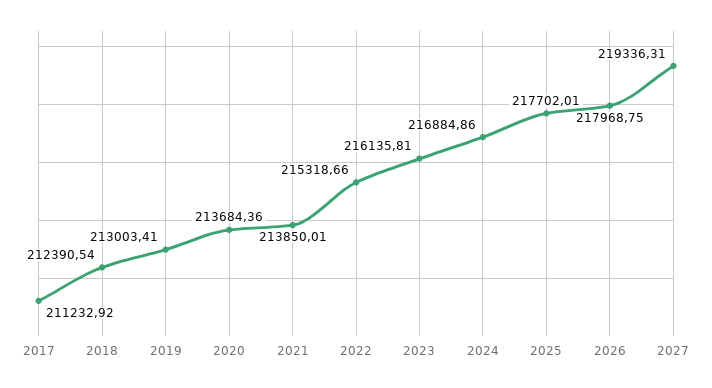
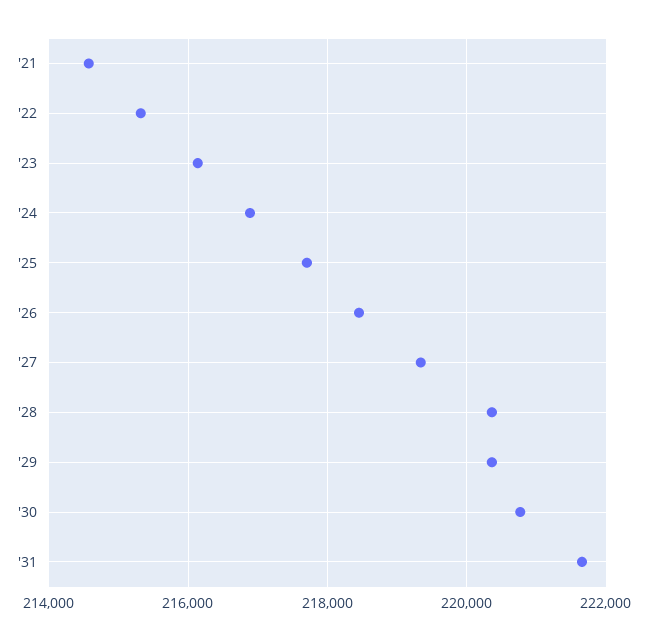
2017: 211232.92 -> none
2018: 212390.54 -> none
2019: 213003.41 -> none
2020: 213684.36 -> none
2021: 213850.01 -> 214600
2026: 217968.75 -> 218400
'28: none -> 220400
'29: none -> 220400
'30: none -> 220800
'31: none -> 221600

